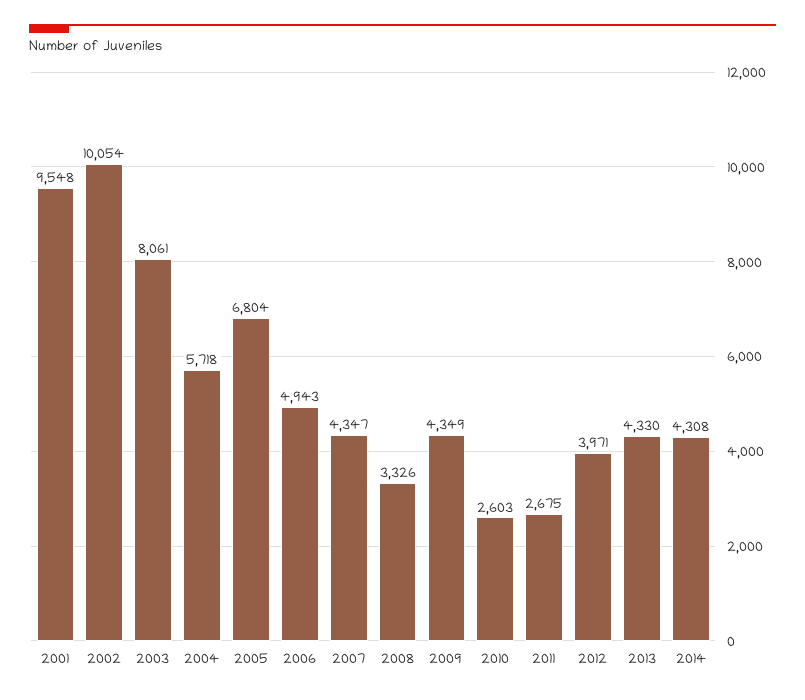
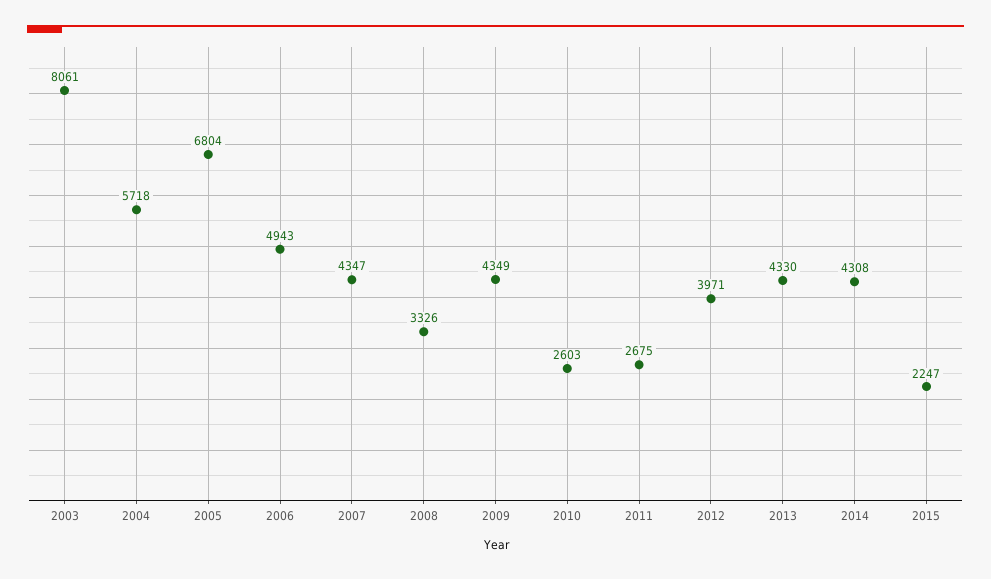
2001: 9548 -> none
2002: 10054 -> none
2015: none -> 2247

